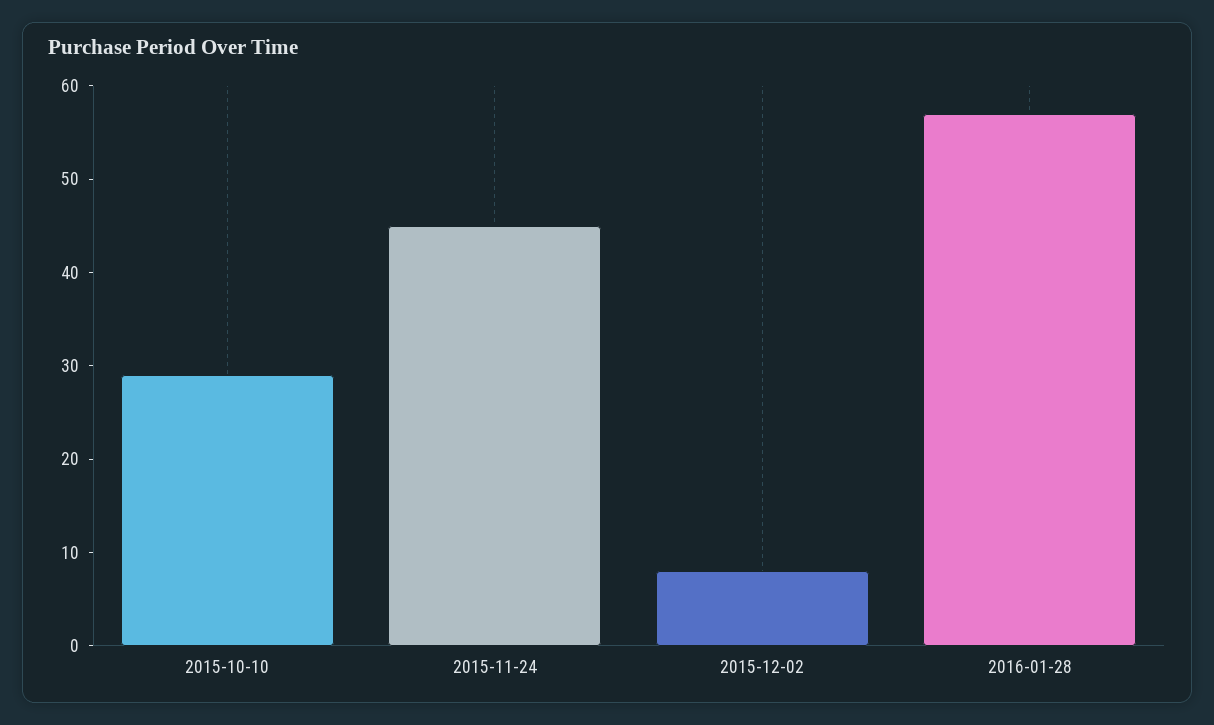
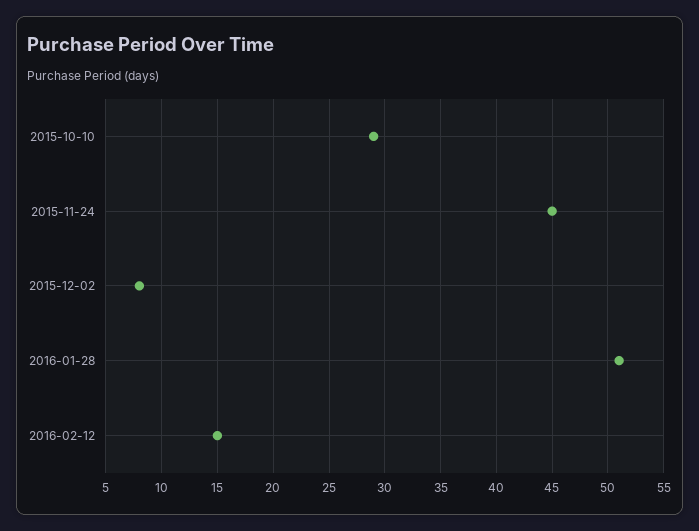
2016-01-28: 57 -> 51
2016-02-12: none -> 15

